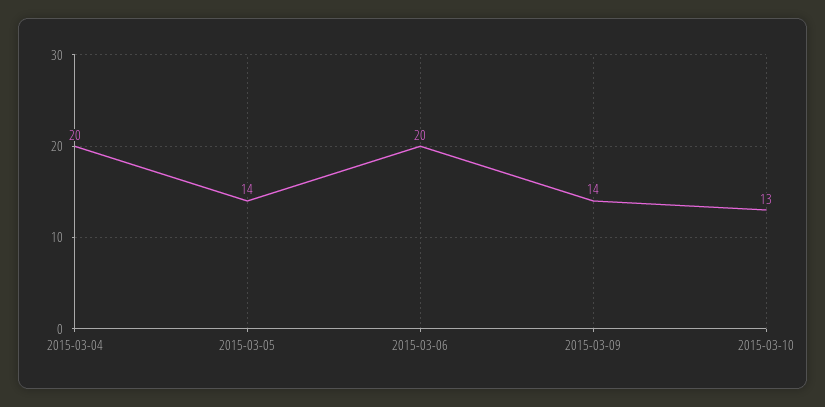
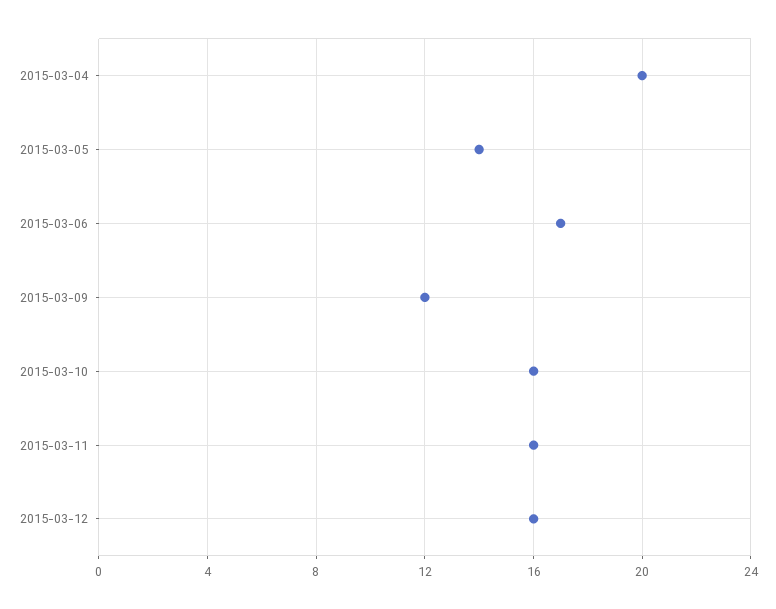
2015-03-06: 20 -> 17
2015-03-09: 14 -> 12
2015-03-10: 13 -> 16
2015-03-11: none -> 16
2015-03-12: none -> 16

